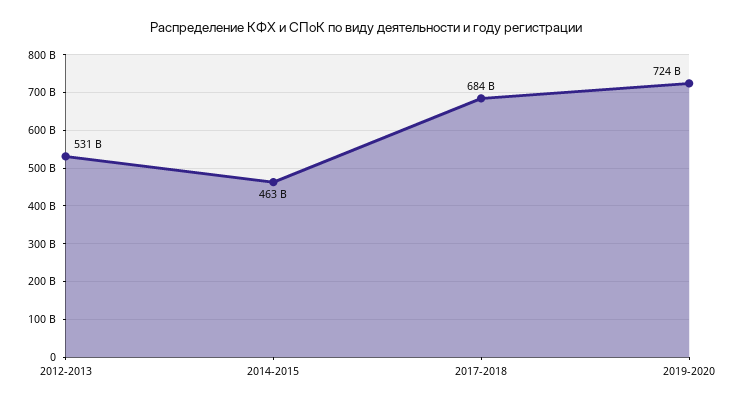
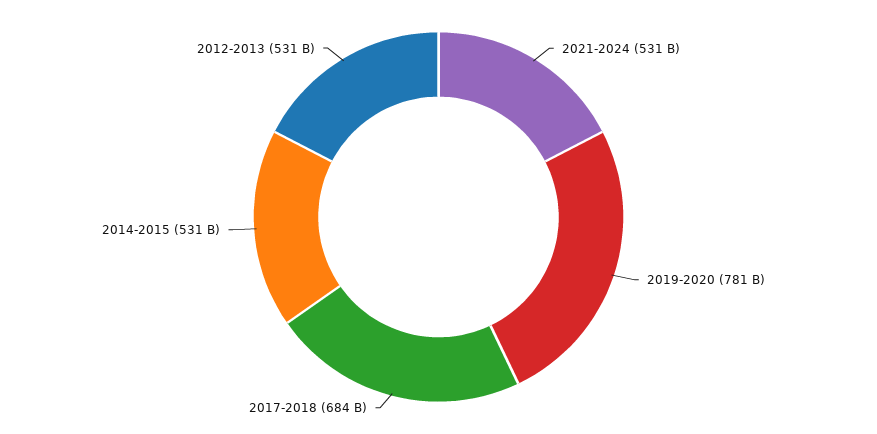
2014-2015: 463000000000 -> 531000000000
2019-2020: 724000000000 -> 781000000000
2021-2024: none -> 531000000000

